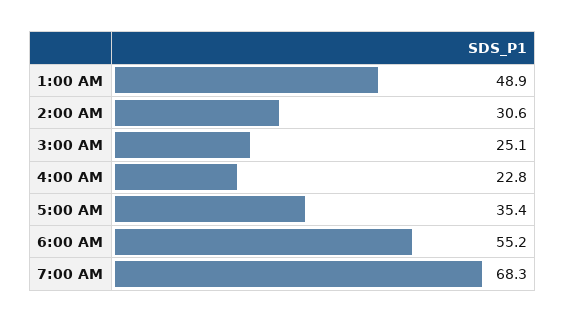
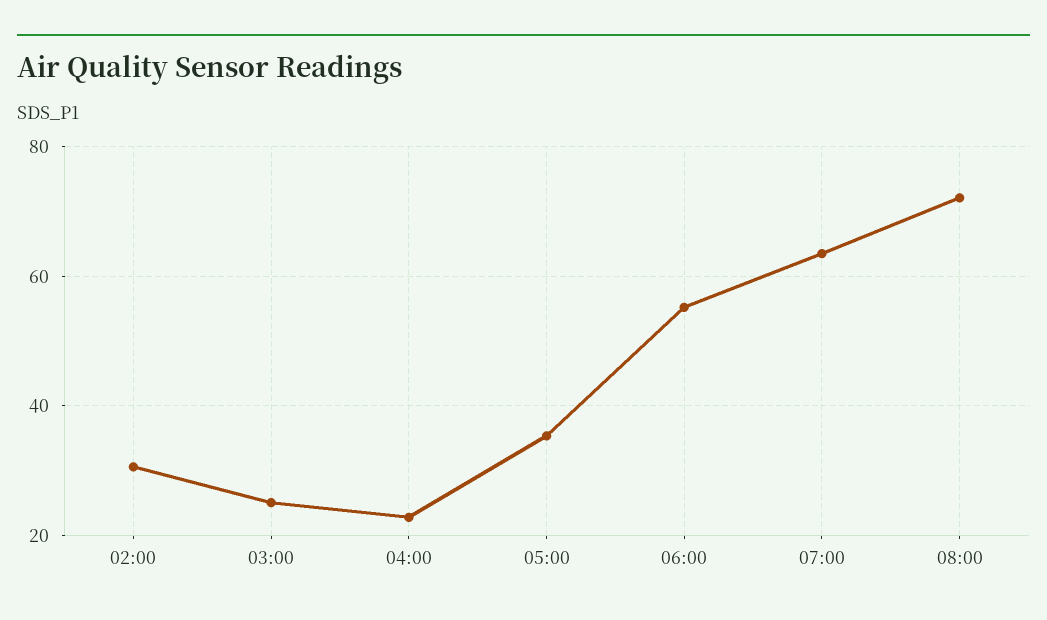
1:00 AM: 48.9 -> none
7:00 AM: 68.3 -> 64
08:00: none -> 72

